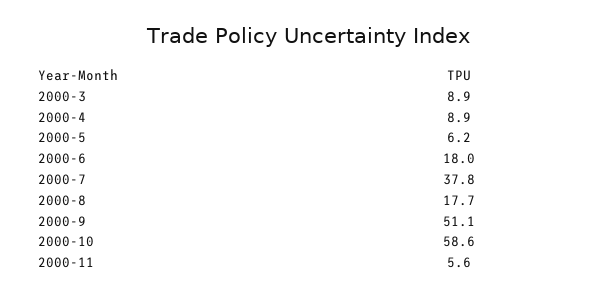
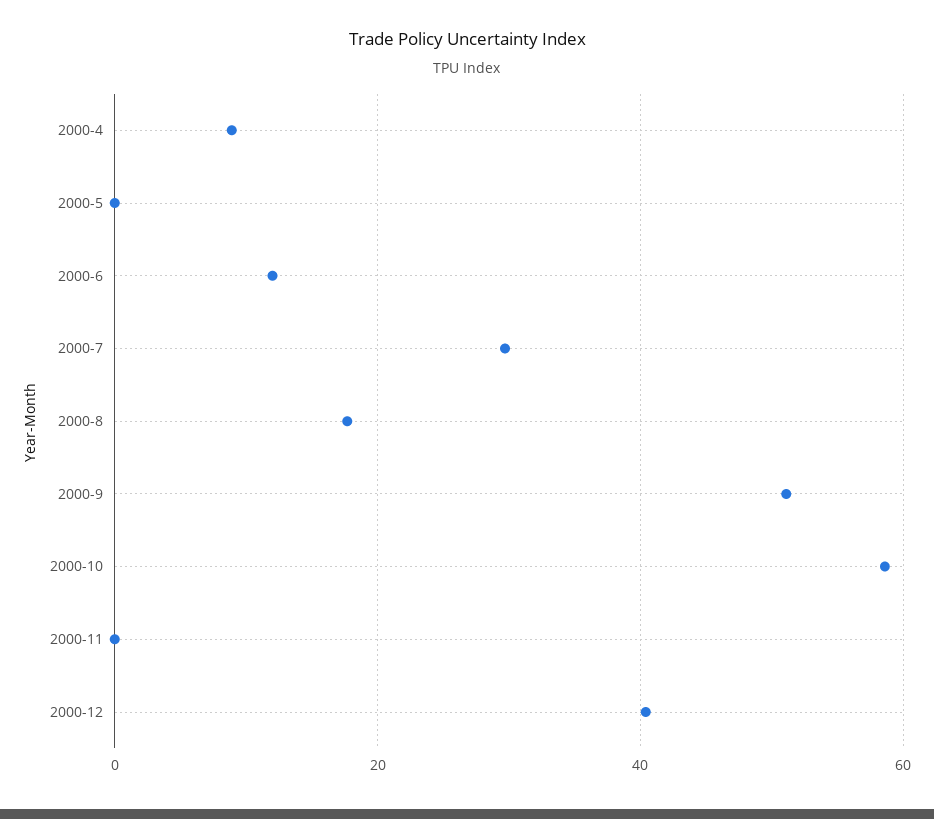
2000-3: 8.9 -> none
2000-5: 6.2 -> 0
2000-6: 18 -> 12
2000-7: 37.8 -> 30
2000-11: 5.6 -> 0
2000-12: none -> 40

